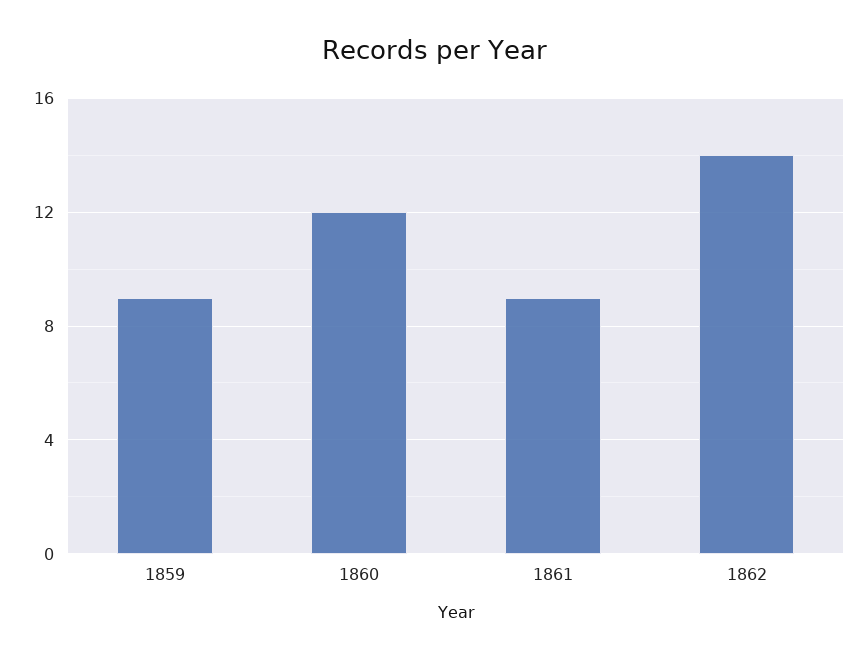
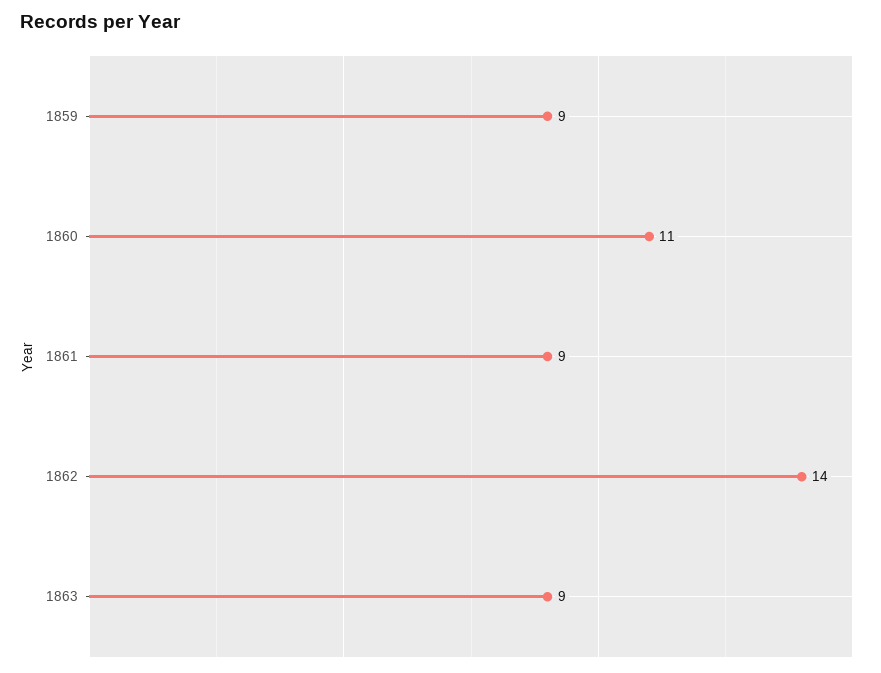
1860: 12 -> 11
1863: none -> 9

